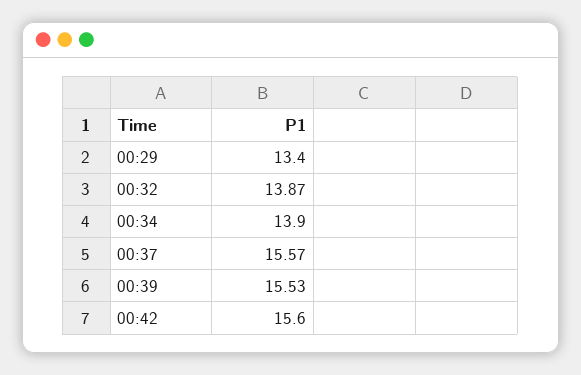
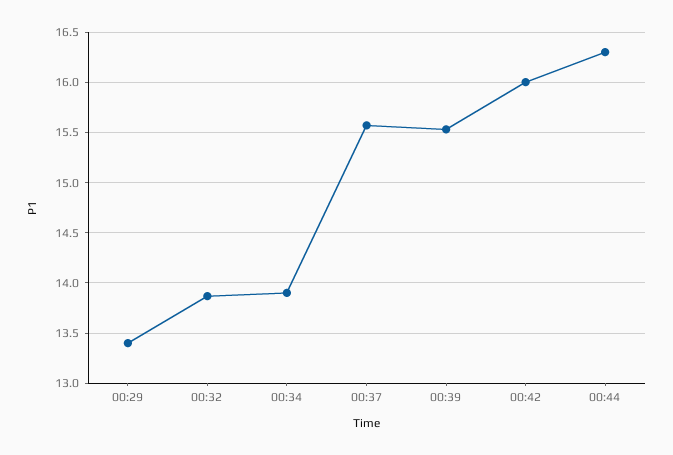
00:42: 15.6 -> 16
00:44: none -> 16.3

